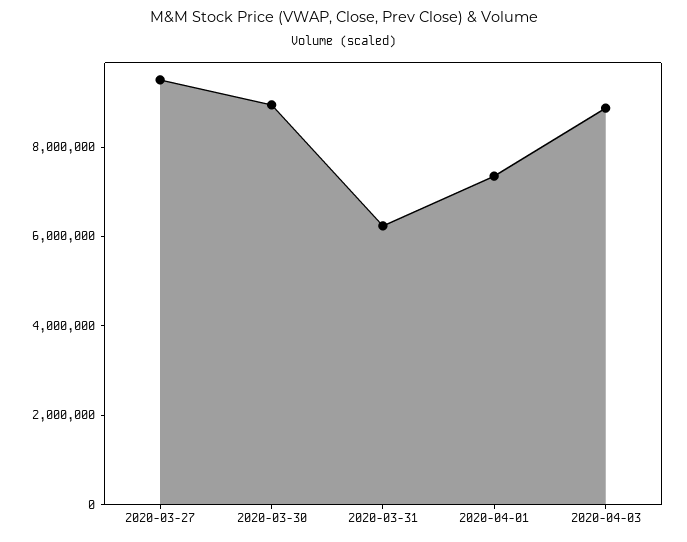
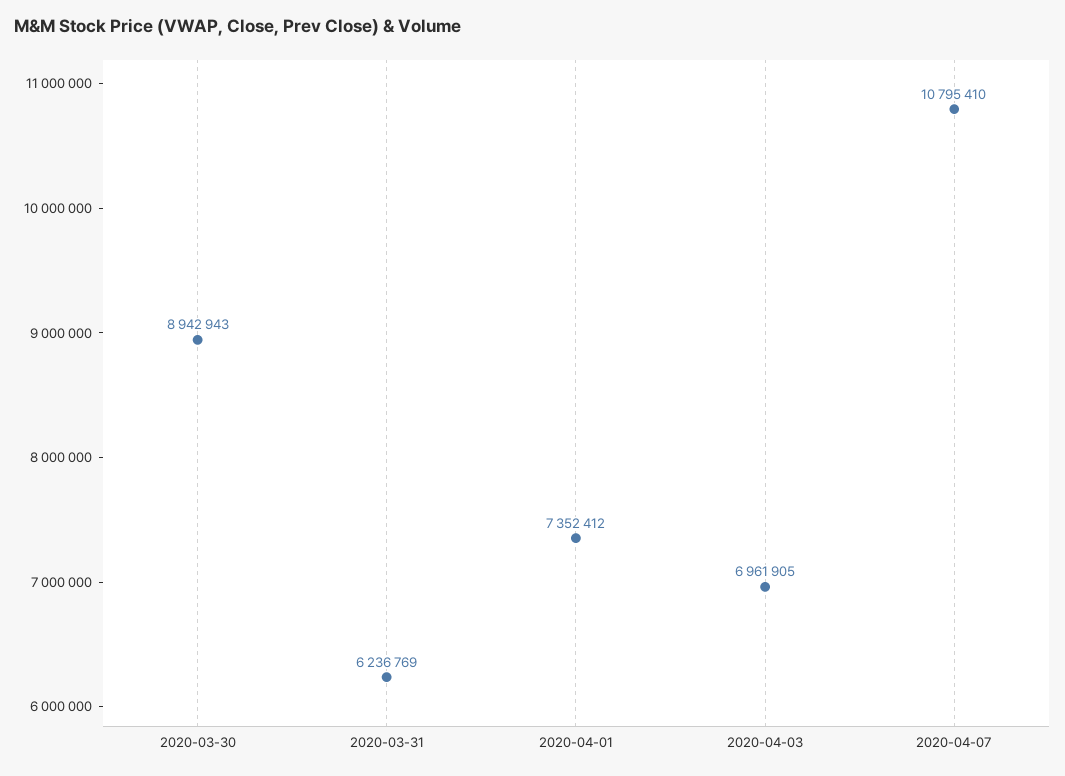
2020-03-27: 9500000 -> none
2020-04-03: 9000000 -> 6961905
2020-04-07: none -> 10795410

